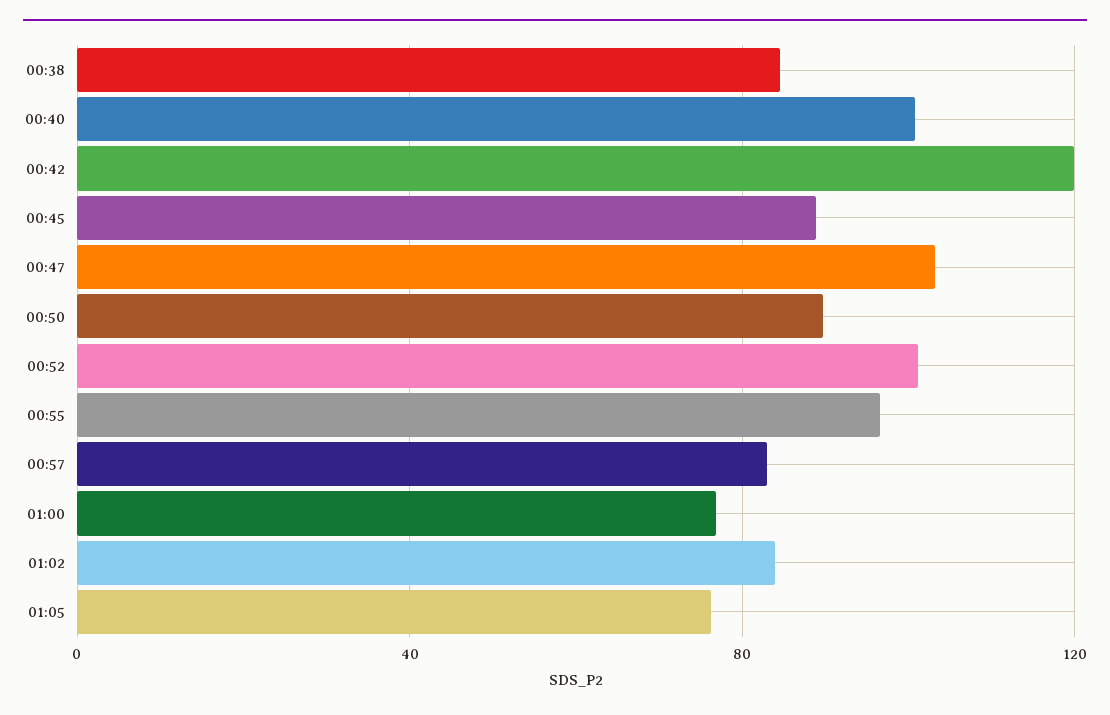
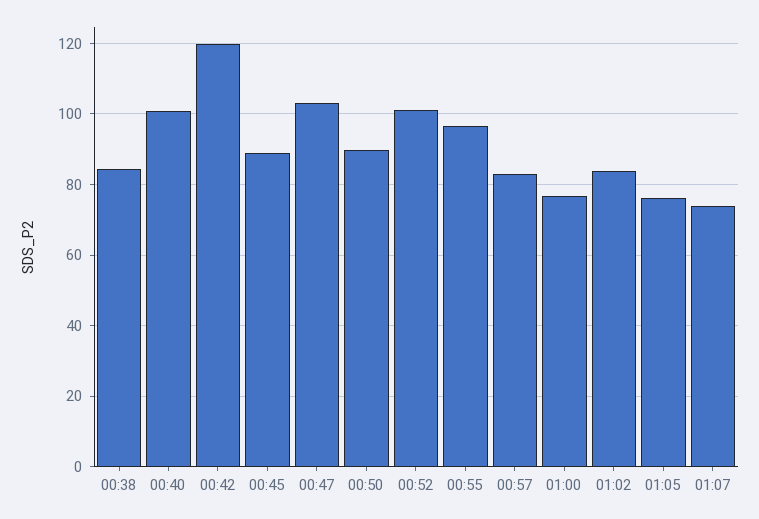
01:07: none -> 74

